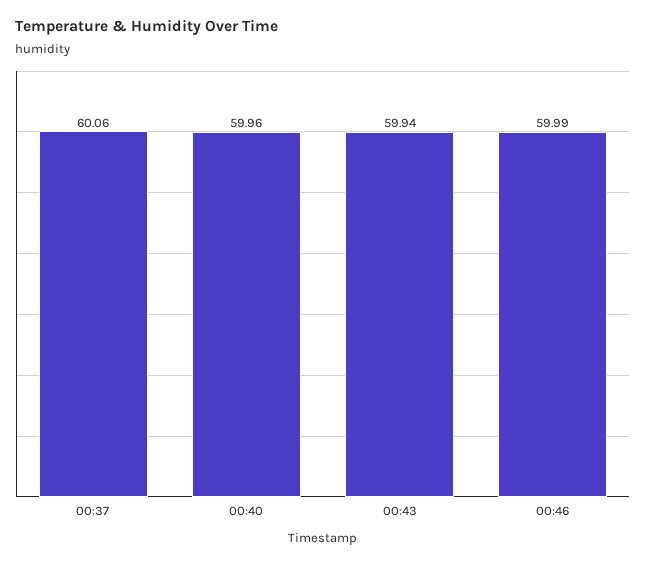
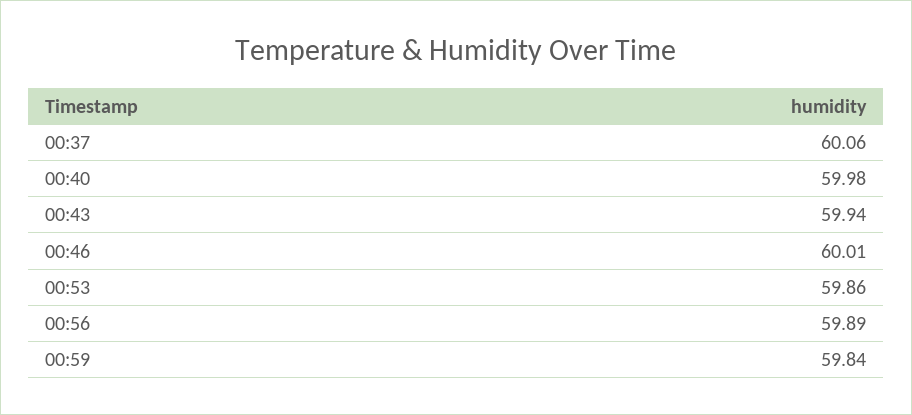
00:40: 59.96 -> 59.98
00:46: 59.99 -> 60.01
00:53: none -> 59.86
00:56: none -> 59.89
00:59: none -> 59.84

